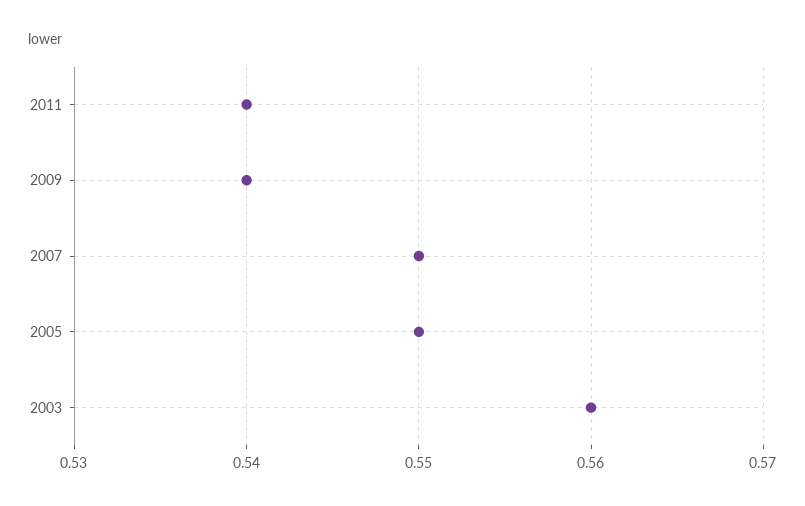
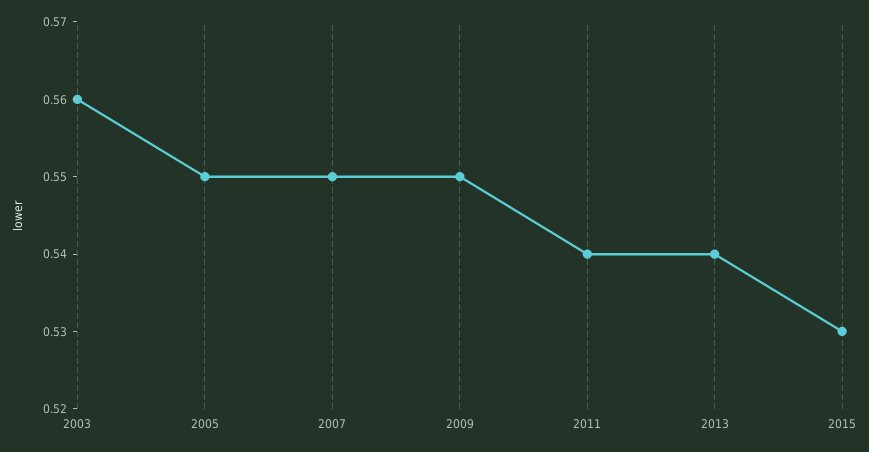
2009: 0.54 -> 0.55
2013: none -> 0.54
2015: none -> 0.53

